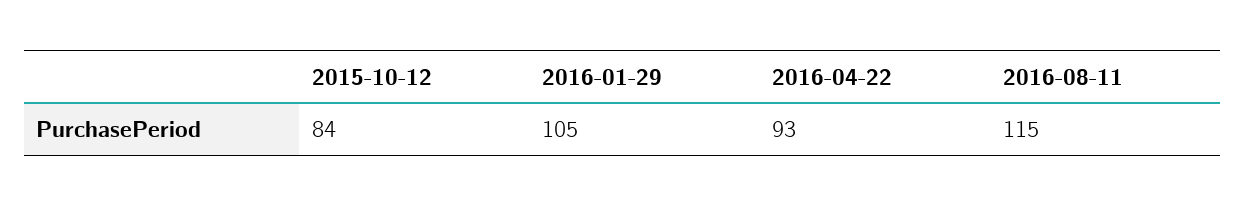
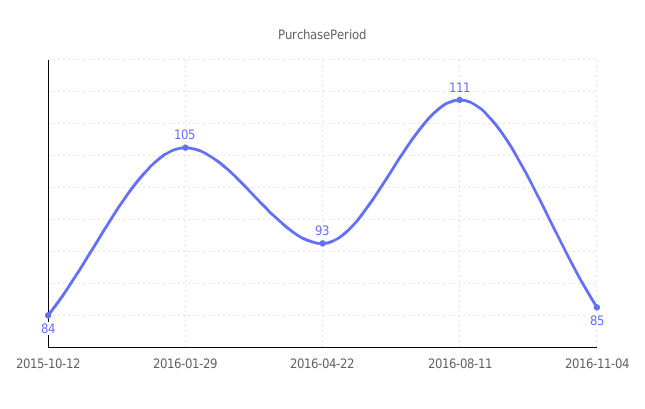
2016-08-11: 115 -> 111
2016-11-04: none -> 85

